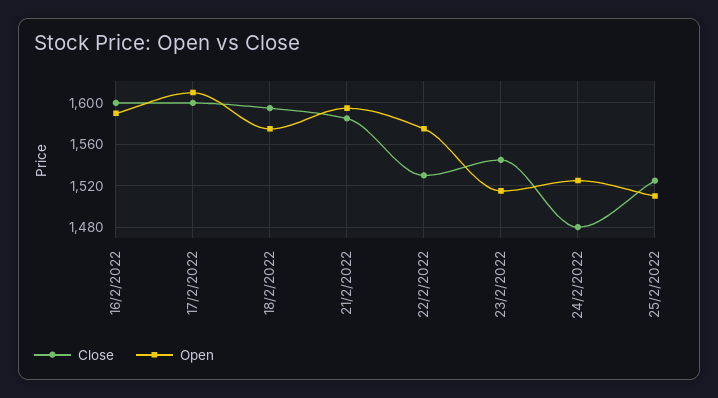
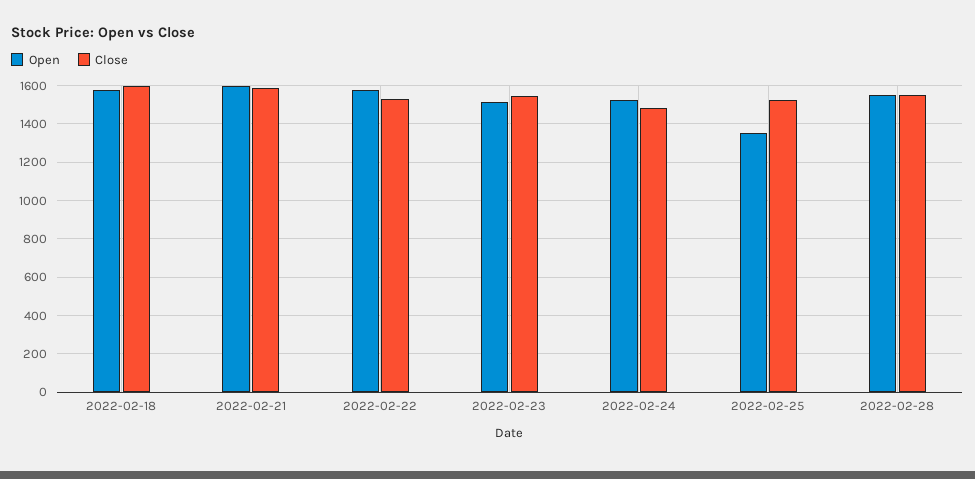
Close, 16/2/2022: 1600 -> none
Open, 16/2/2022: 1590 -> none
Close, 17/2/2022: 1600 -> none
Open, 17/2/2022: 1610 -> none
Open, 25/2/2022: 1510 -> 1350
Open, 2022-02-28: none -> 1550
Close, 2022-02-28: none -> 1550

